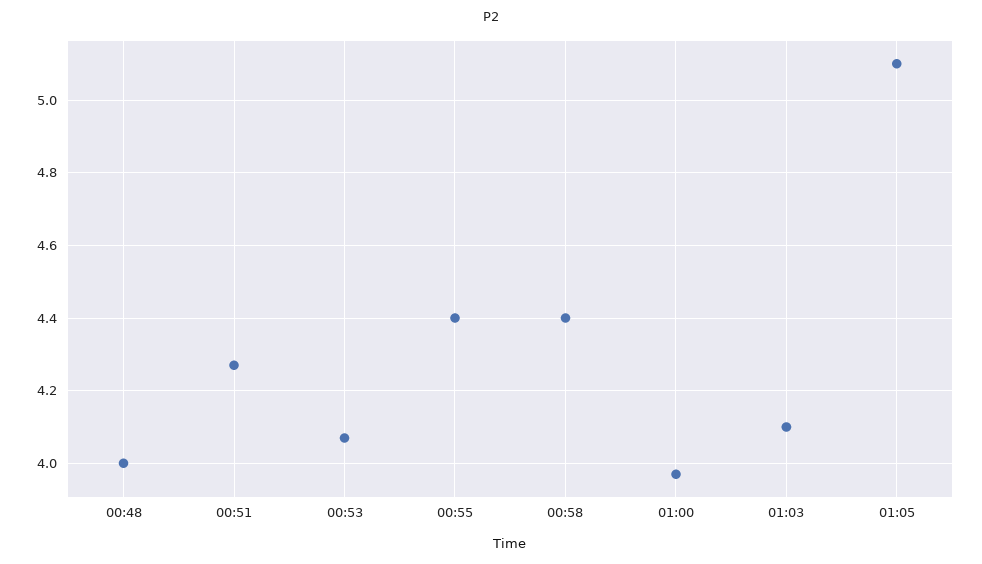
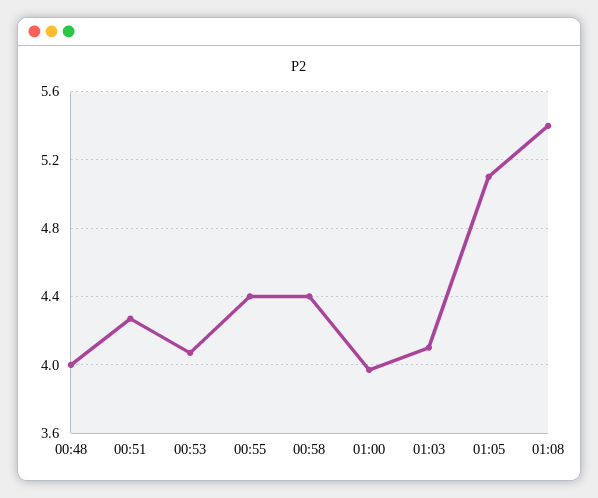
01:08: none -> 5.4

